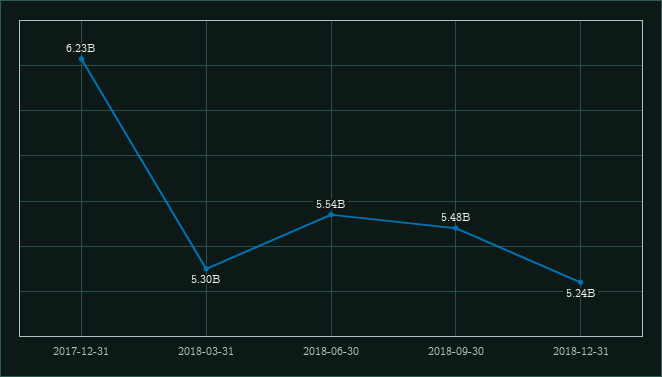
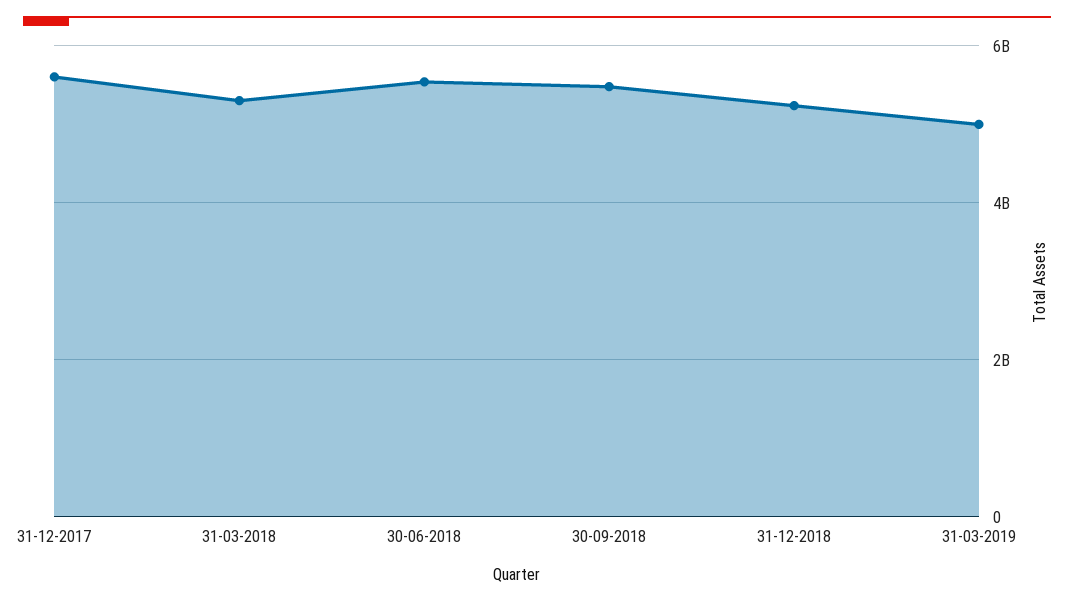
2017-12-31: 6230000000 -> 5600000000
31-03-2019: none -> 5000000000

